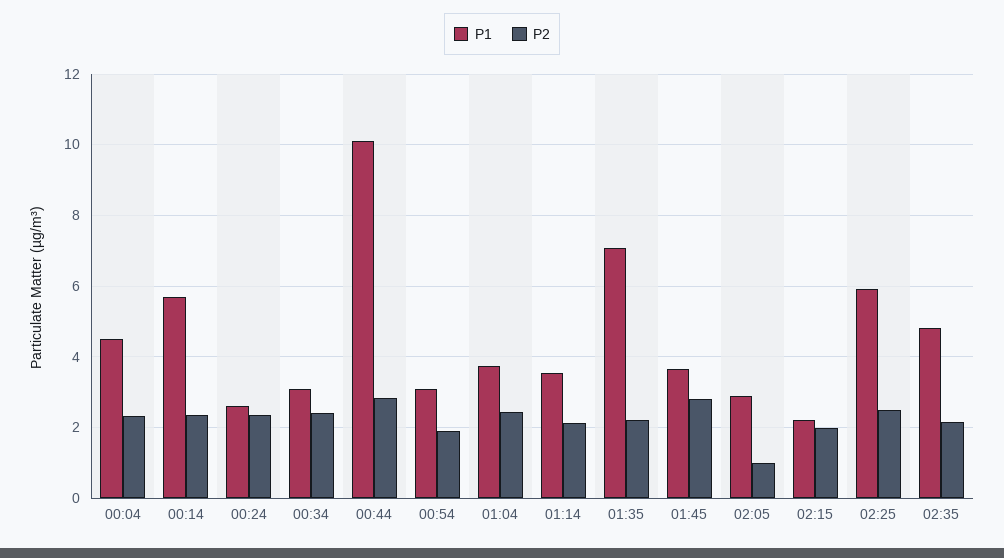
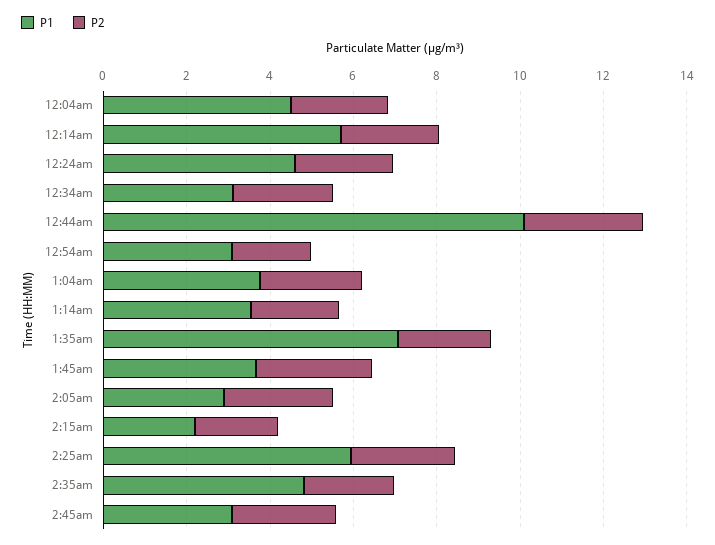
P1, 00:24: 2.6 -> 4.5
P2, 02:05: 1 -> 2.5
P1, 2:45am: none -> 3
P2, 2:45am: none -> 2.5

